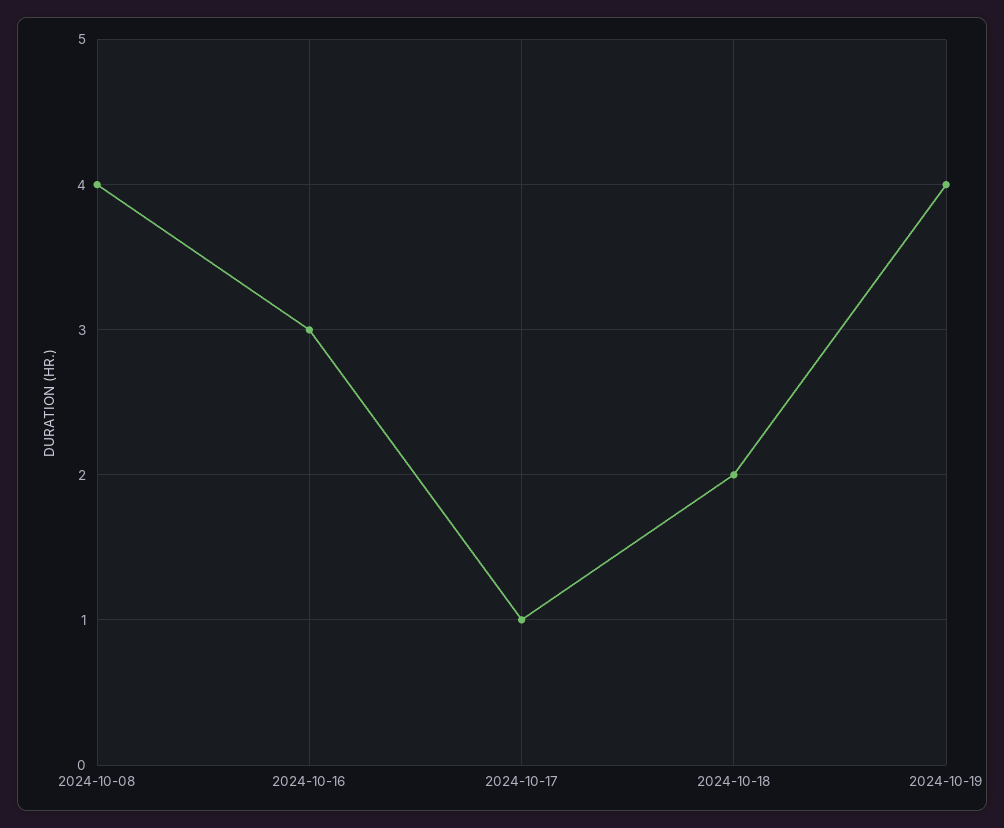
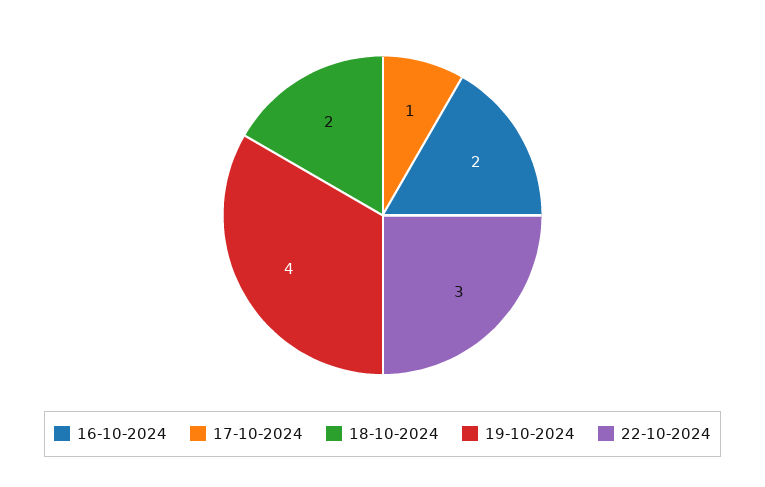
2024-10-08: 4 -> none
2024-10-16: 3 -> 2
22-10-2024: none -> 3

